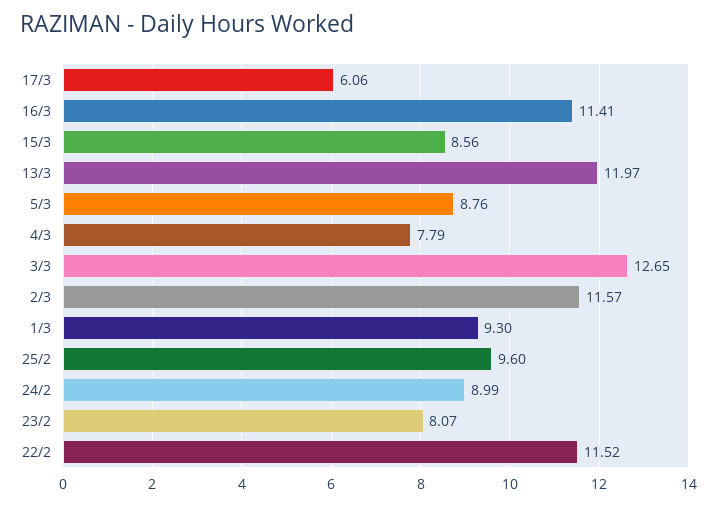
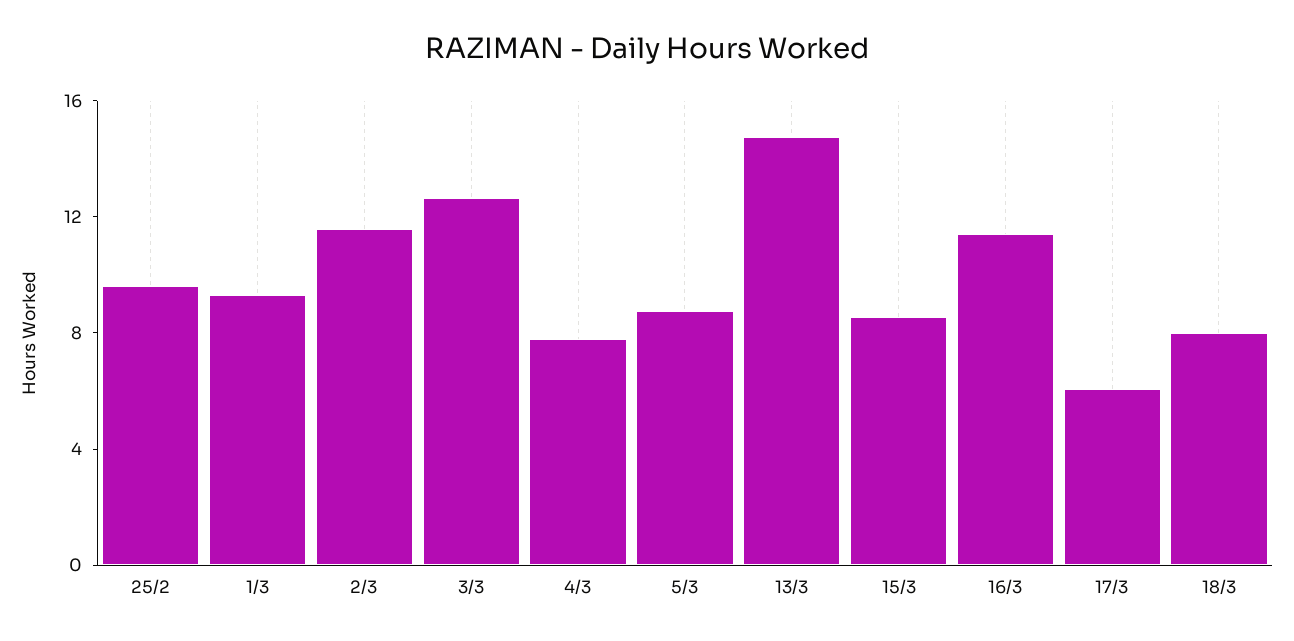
13/3: 11.97 -> 15
24/2: 8.99 -> none
23/2: 8.07 -> none
22/2: 11.52 -> none
18/3: none -> 8

